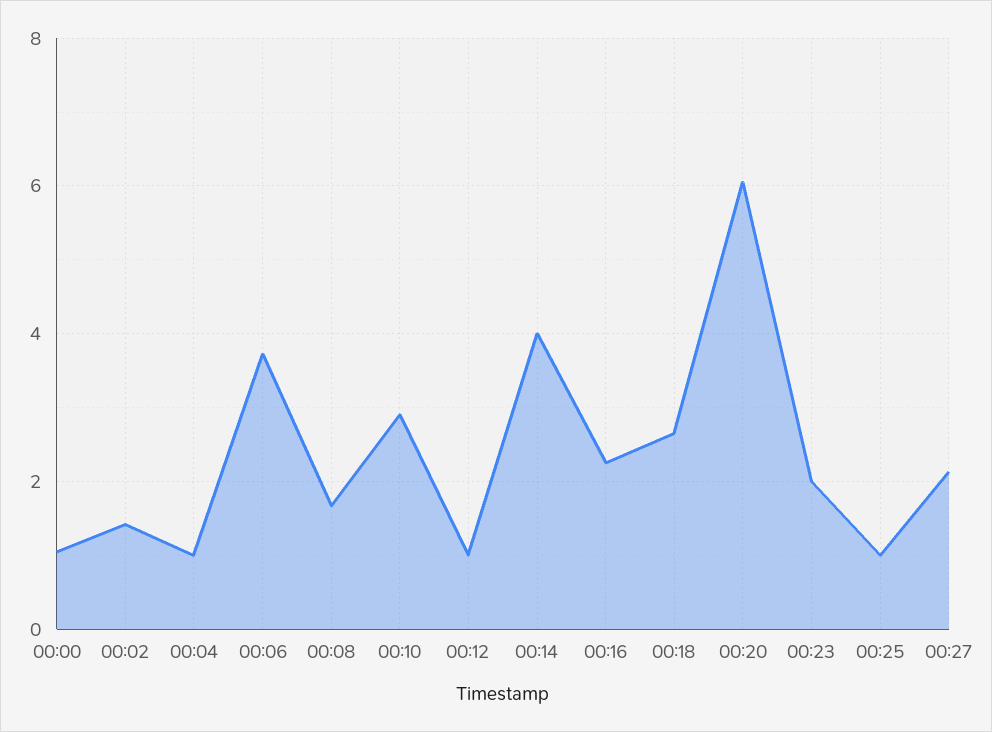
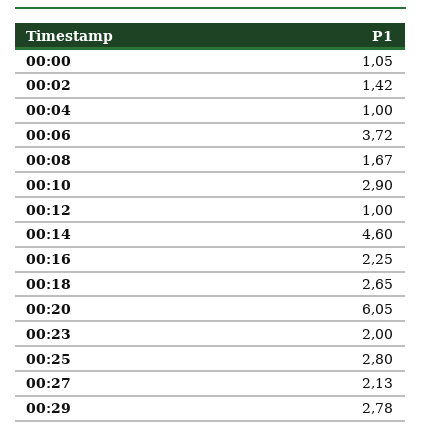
00:14: 4 -> 4.6
00:25: 1 -> 2.8
00:29: none -> 2.78

